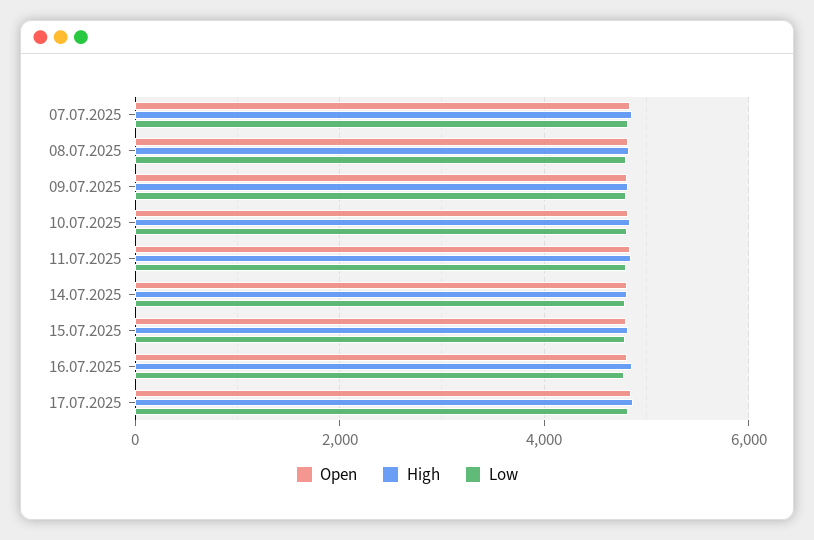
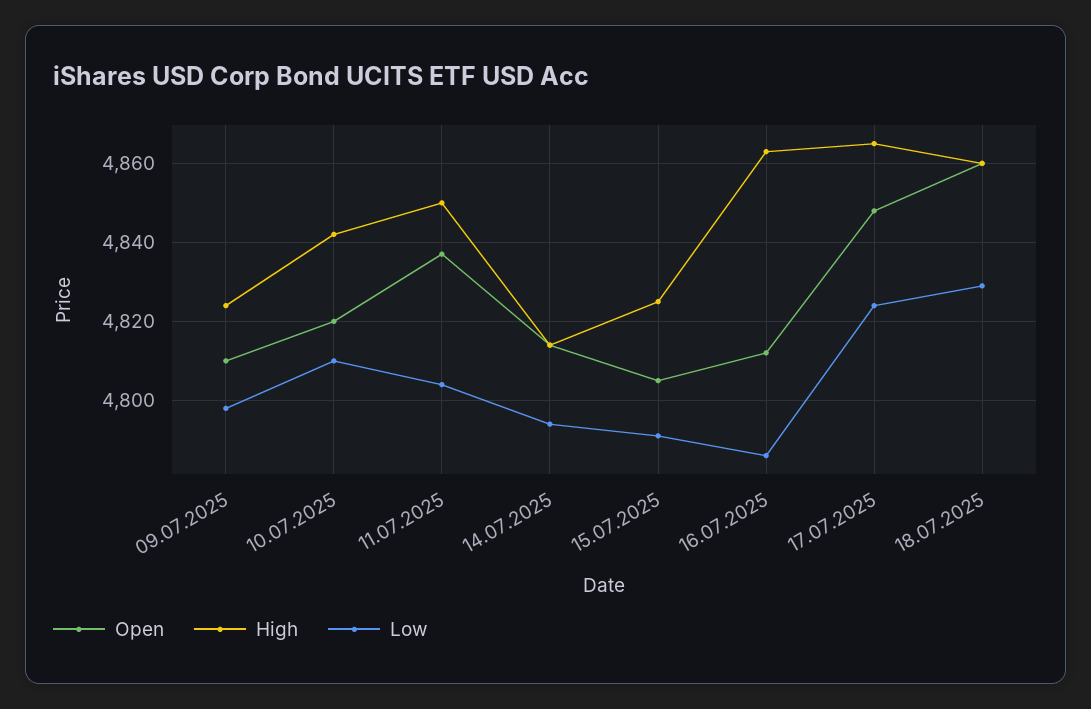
Open, 07.07.2025: 4800 -> none
High, 07.07.2025: 4800 -> none
Low, 07.07.2025: 4800 -> none
Open, 08.07.2025: 4800 -> none
High, 08.07.2025: 4800 -> none
Low, 08.07.2025: 4800 -> none
Open, 18.07.2025: none -> 4860
High, 18.07.2025: none -> 4860
Low, 18.07.2025: none -> 4830

